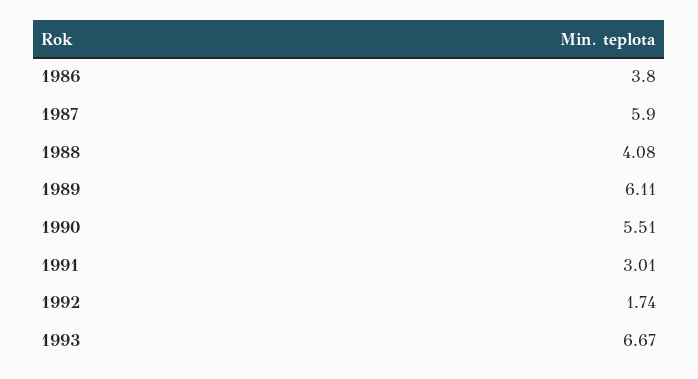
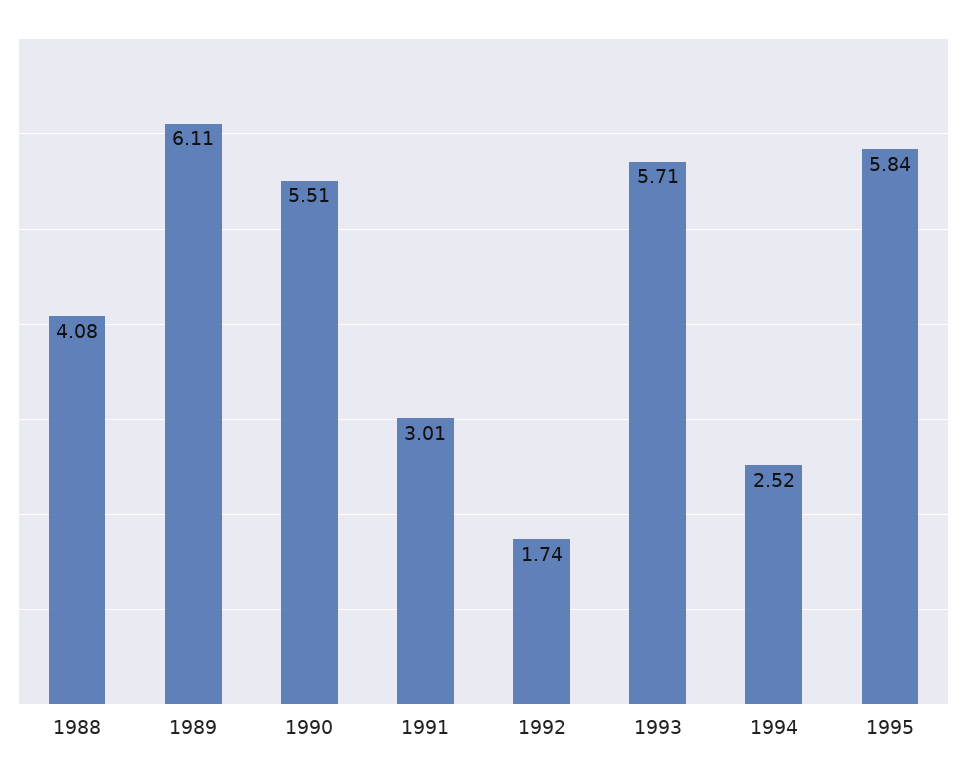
1986: 3.8 -> none
1987: 5.9 -> none
1993: 6.67 -> 5.71
1994: none -> 2.52
1995: none -> 5.84

